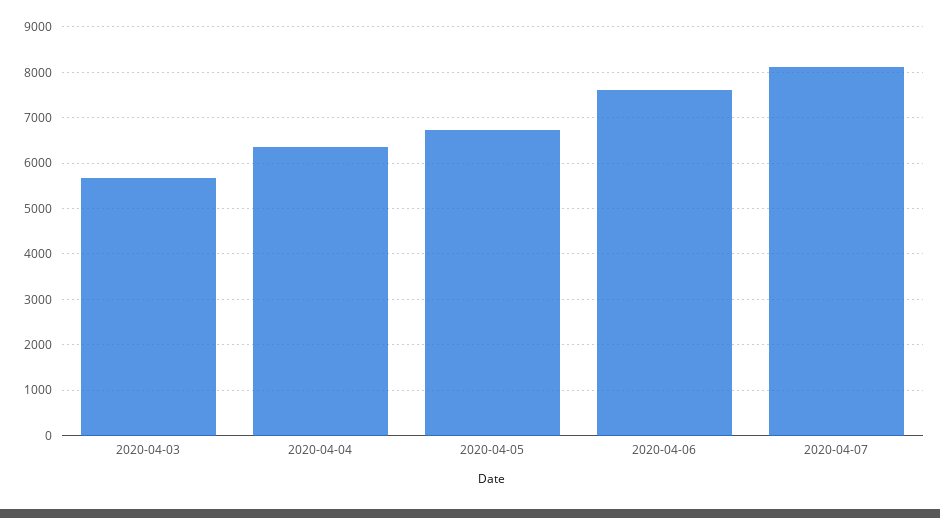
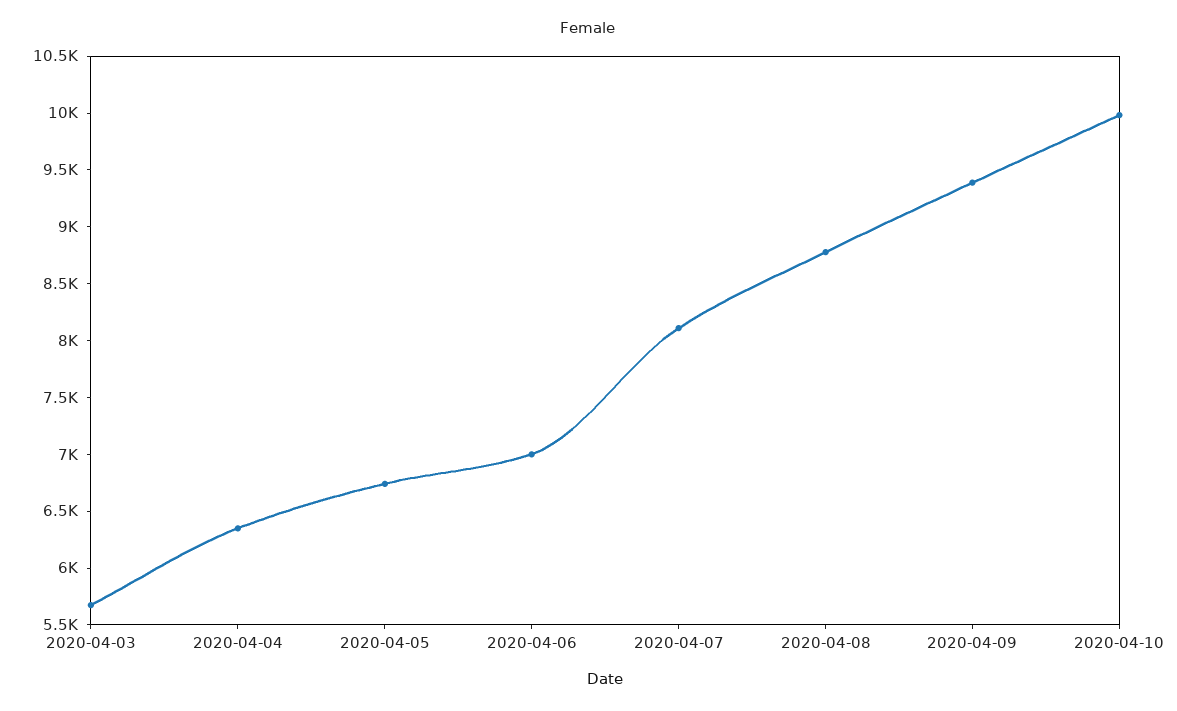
2020-04-06: 7600 -> 7000
2020-04-08: none -> 8800
2020-04-09: none -> 9400
2020-04-10: none -> 10000

